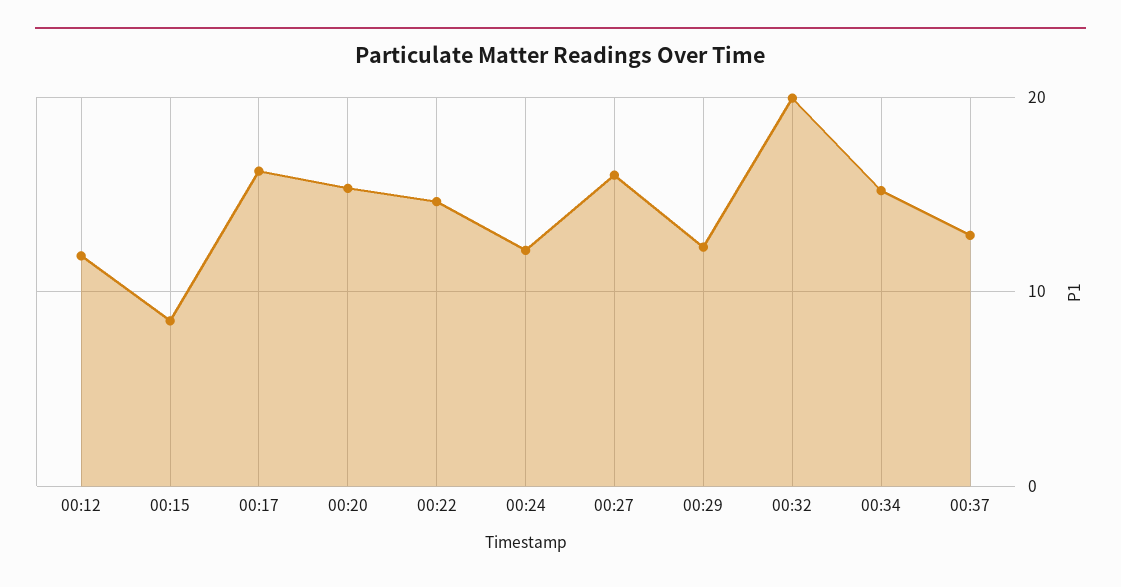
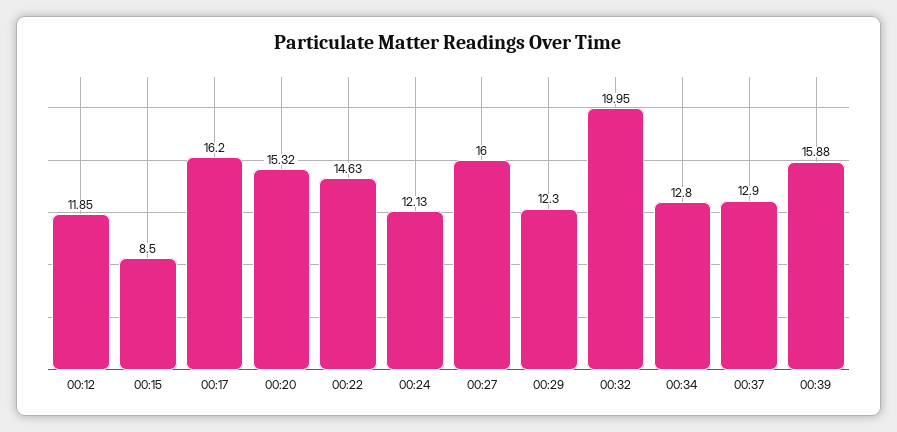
00:34: 15 -> 12.8
00:39: none -> 15.88

